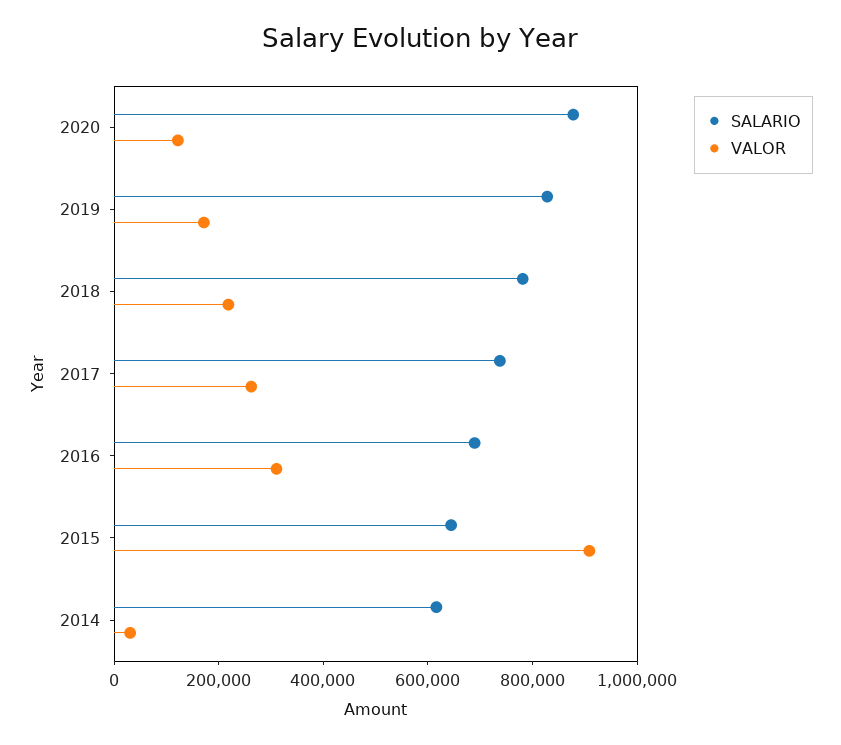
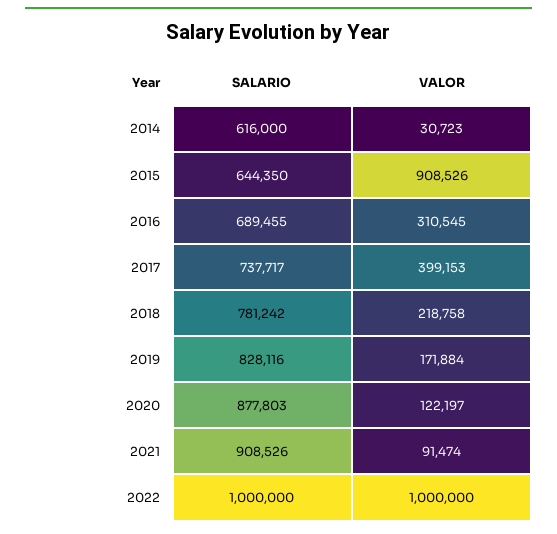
VALOR, 2017: 250000 -> 399153
SALARIO, 2021: none -> 908526
VALOR, 2021: none -> 91474
SALARIO, 2022: none -> 1000000
VALOR, 2022: none -> 1000000

